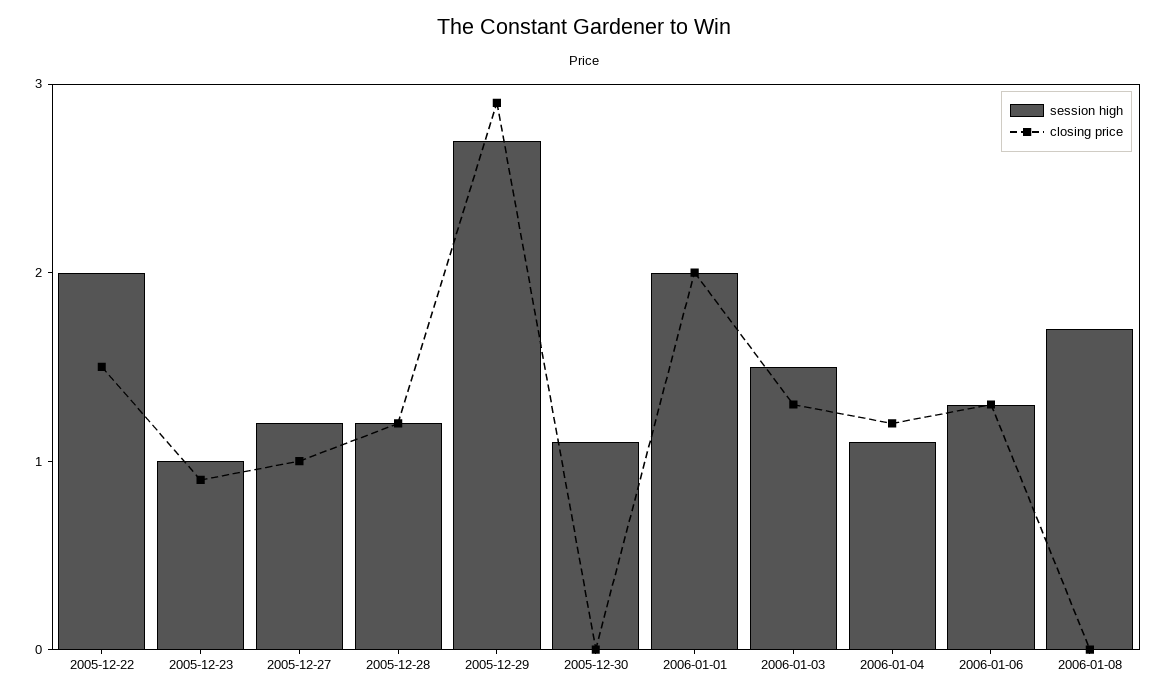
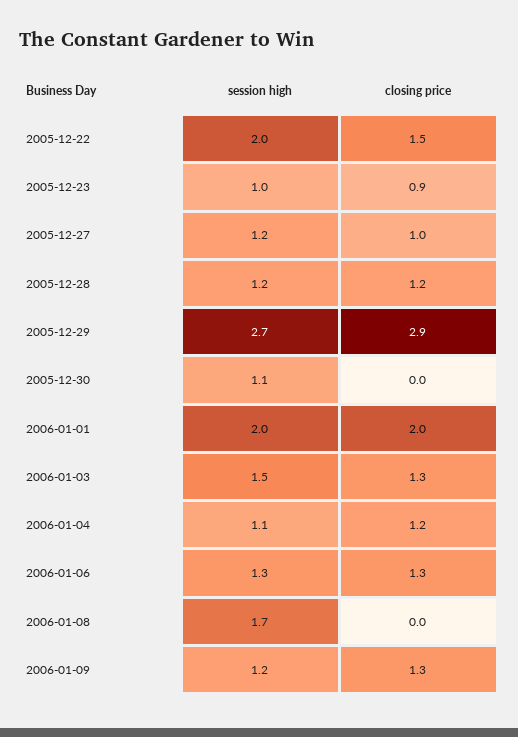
session high, 2006-01-09: none -> 1.2
closing price, 2006-01-09: none -> 1.3

